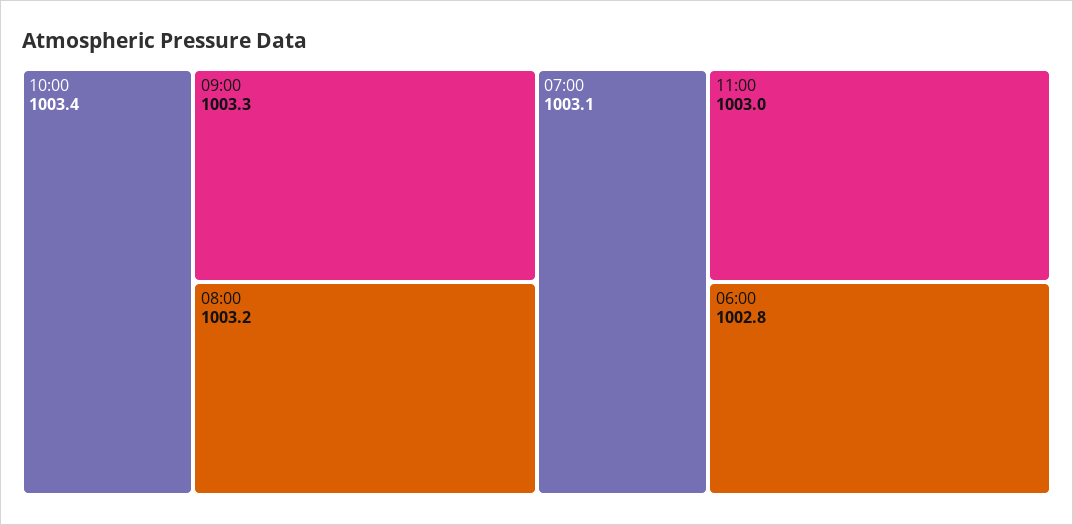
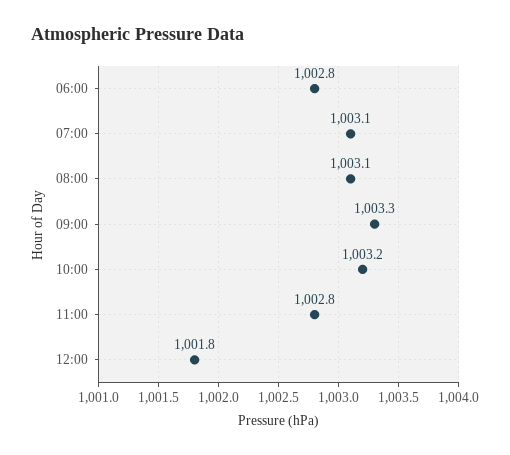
10:00: 1003.4 -> 1003.2
08:00: 1003.2 -> 1003.1
11:00: 1003 -> 1002.8
12:00: none -> 1001.8

